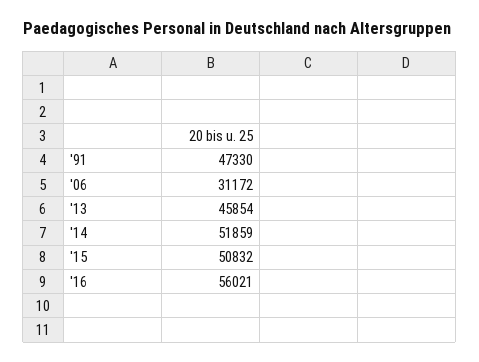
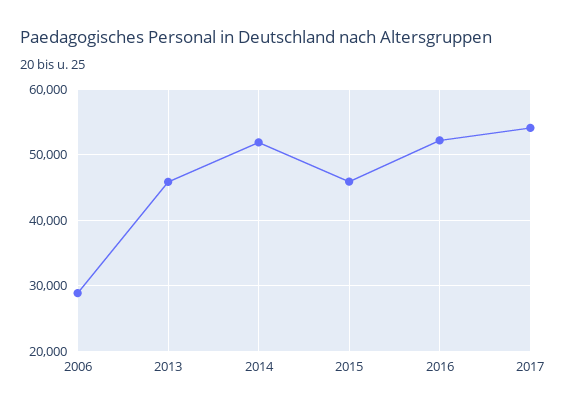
'91: 47330 -> none
'06: 31172 -> 29000
'15: 50832 -> 46000
'16: 56021 -> 52000
2017: none -> 54000

